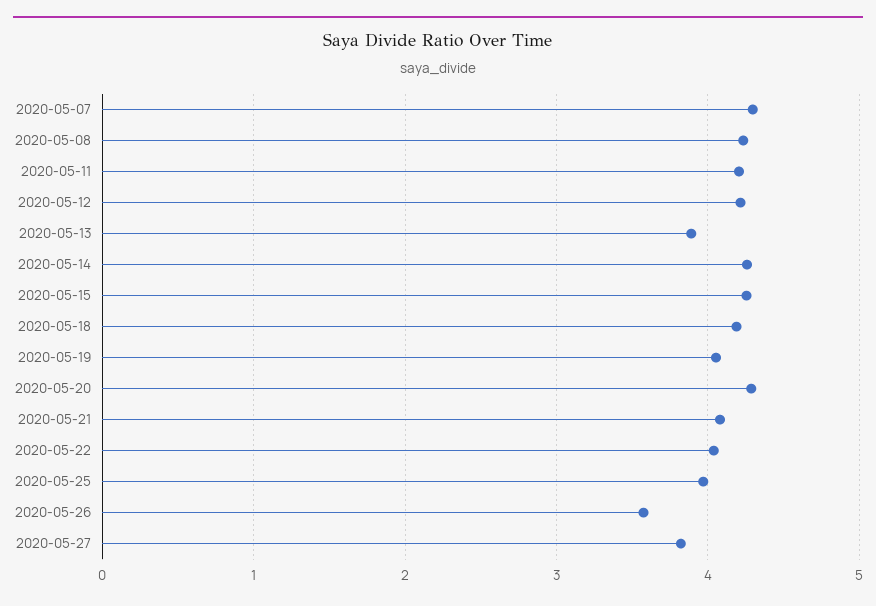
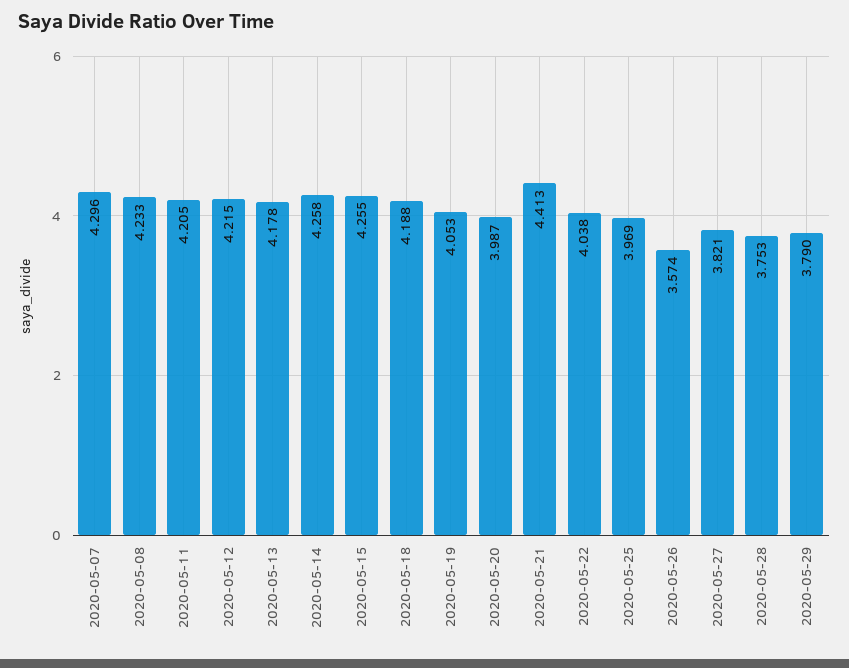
2020-05-13: 3.9 -> 4.178
2020-05-20: 4.3 -> 3.987
2020-05-21: 4.1 -> 4.413
2020-05-28: none -> 3.753
2020-05-29: none -> 3.79

